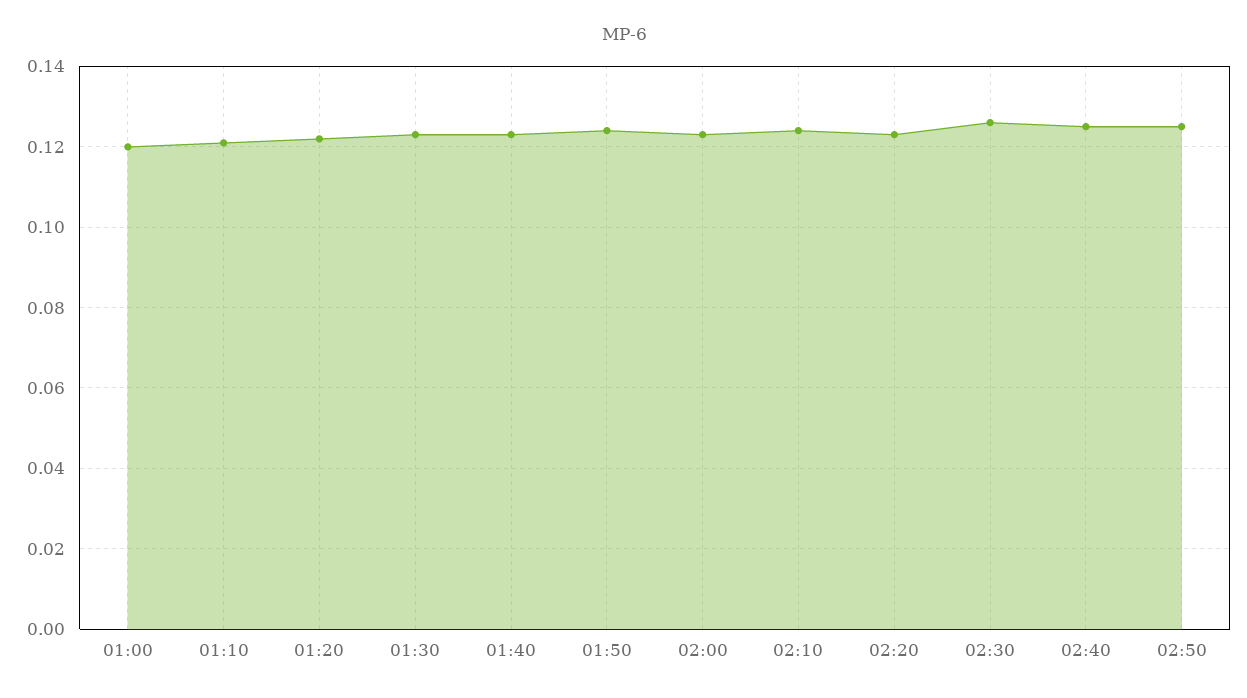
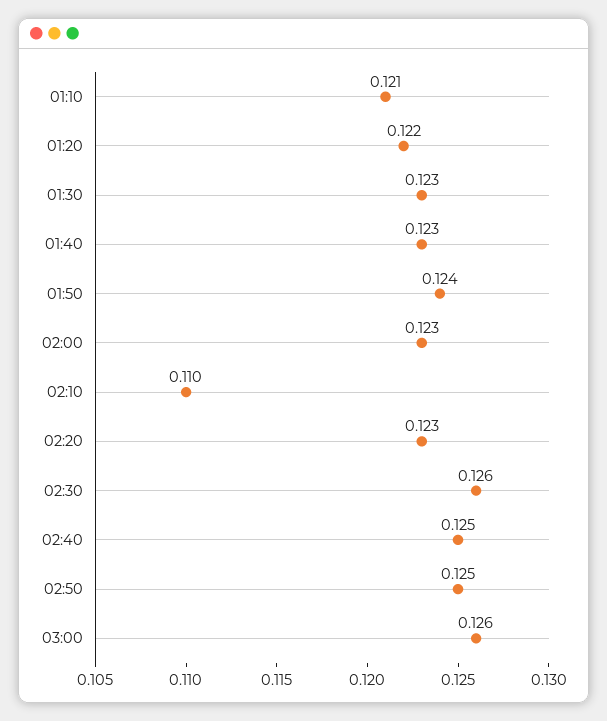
01:00: 0.12 -> none
02:10: 0.125 -> 0.11
03:00: none -> 0.126

